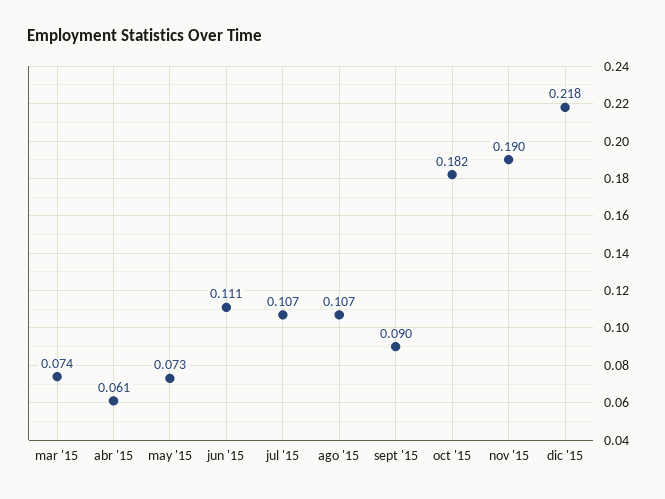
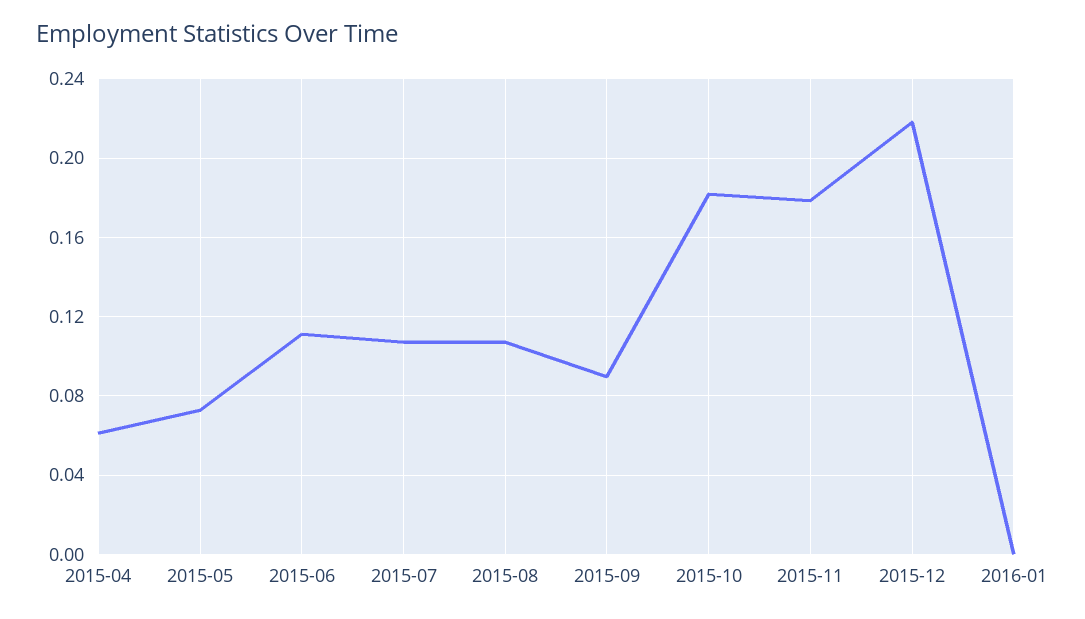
mar '15: 0.074 -> none
nov '15: 0.19 -> 0.18
2016-01: none -> 0

